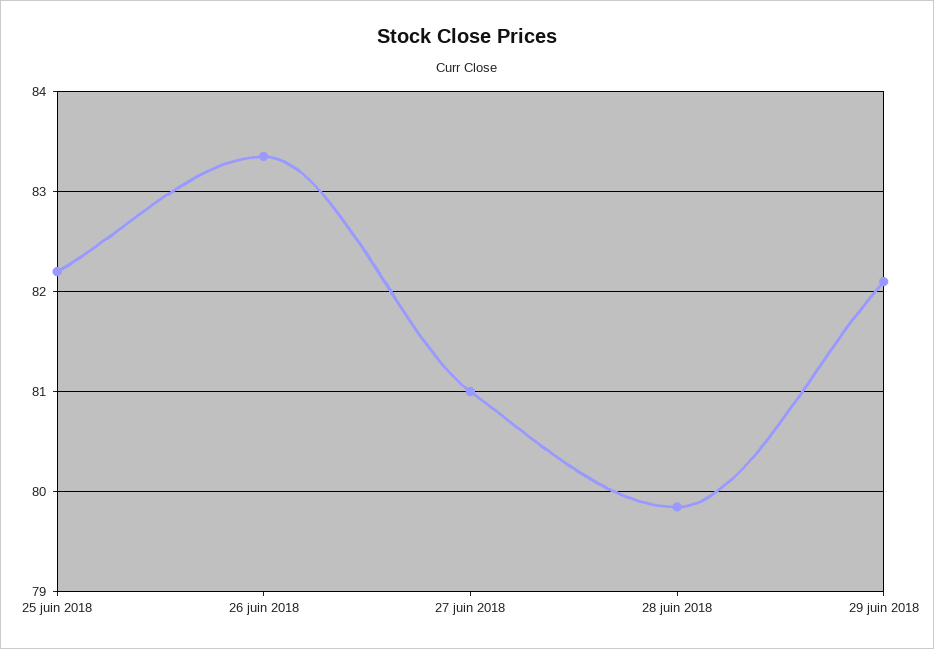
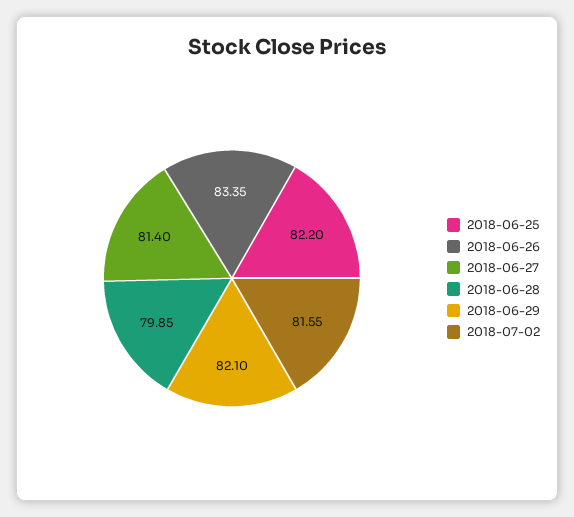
27 juin 2018: 81 -> 81.4
2018-07-02: none -> 81.55

